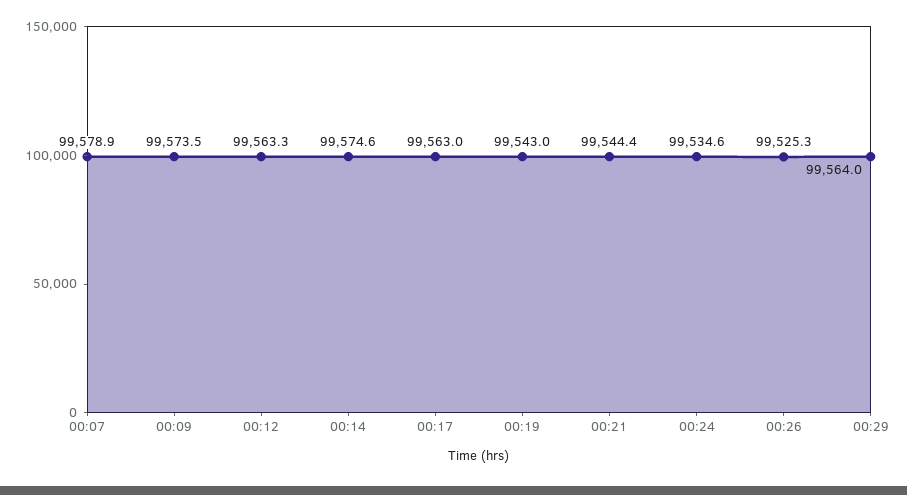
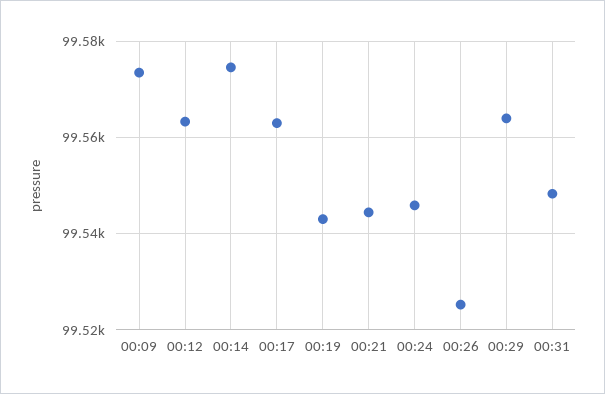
00:07: 99578.9 -> none
00:24: 99534.6 -> 99546
00:31: none -> 99548

